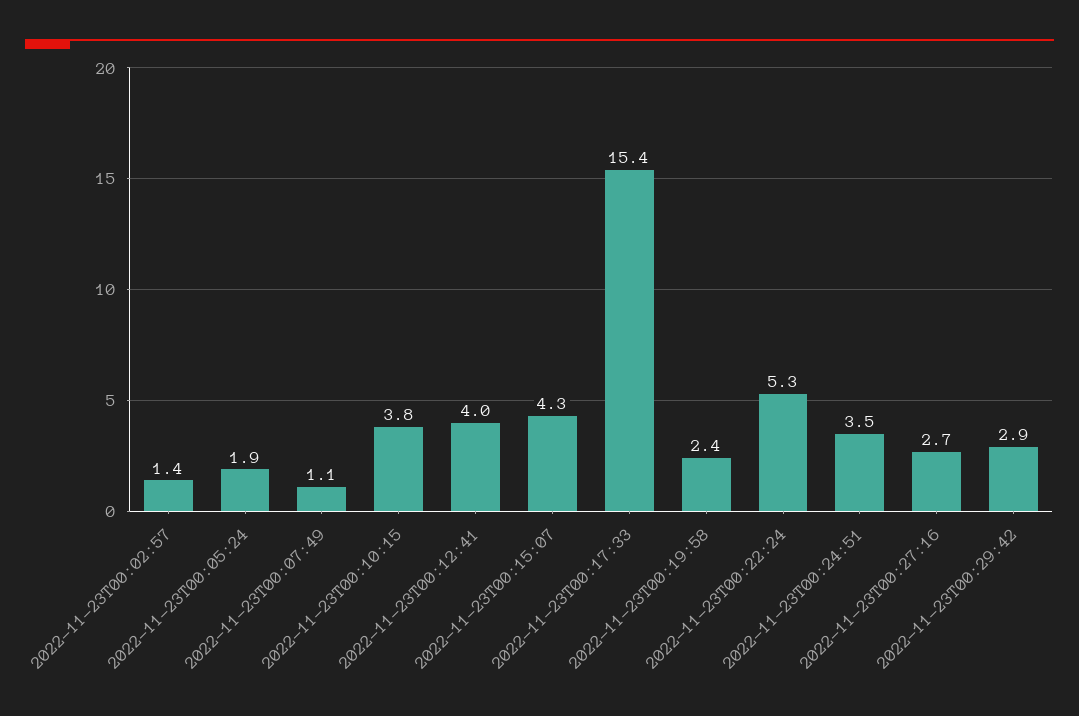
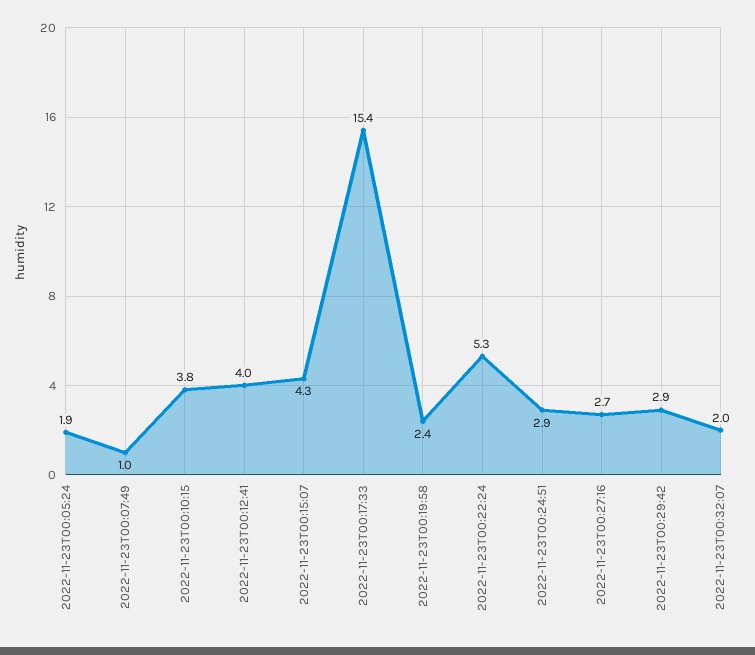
2022-11-23T00:02:57: 1.4 -> none
2022-11-23T00:07:49: 1.1 -> 1
2022-11-23T00:24:51: 3.5 -> 2.9
2022-11-23T00:32:07: none -> 2

